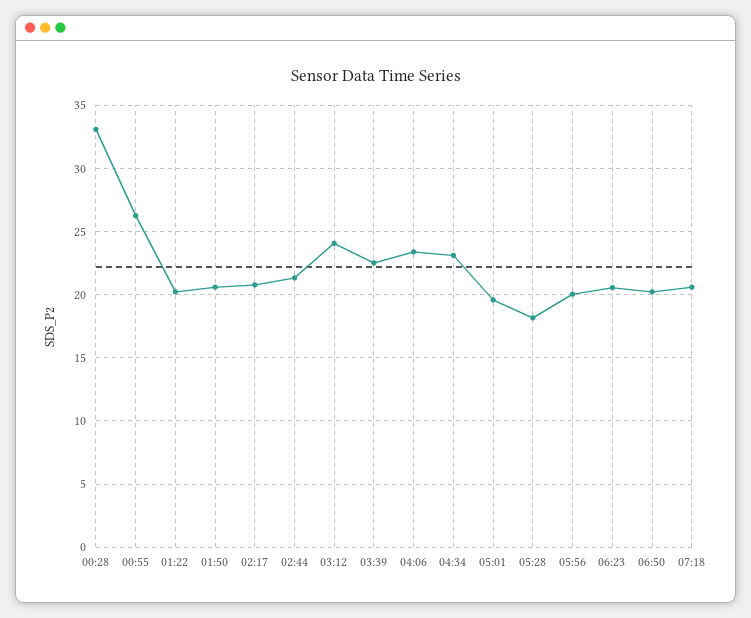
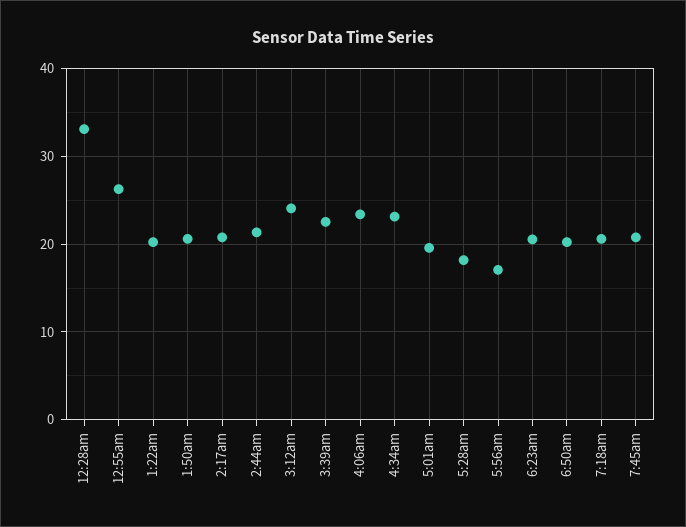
05:56: 20 -> 17
7:45am: none -> 21

